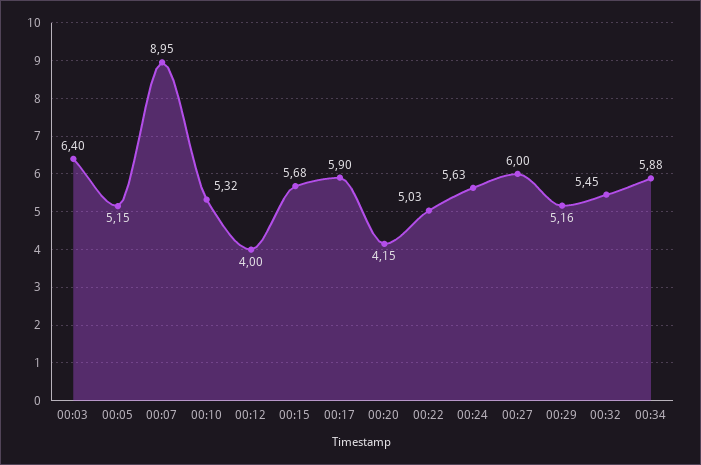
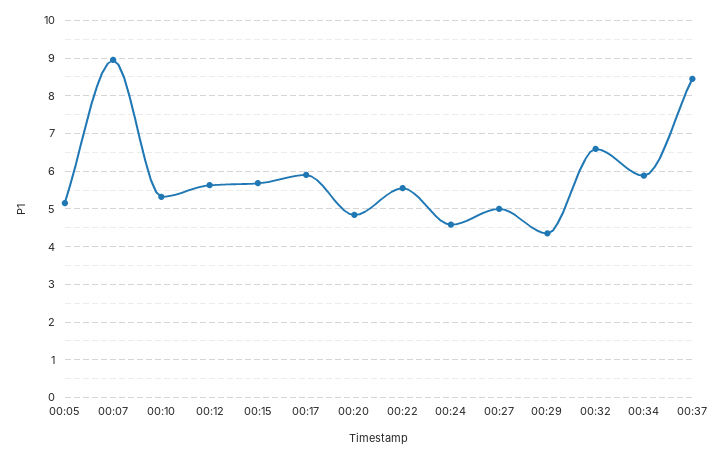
00:03: 6.4 -> none
00:12: 4 -> 5.6
00:20: 4.15 -> 4.8
00:22: 5.03 -> 5.6
00:24: 5.63 -> 4.6
00:27: 6 -> 5
00:29: 5.16 -> 4.4
00:32: 5.45 -> 6.6
00:37: none -> 8.4

